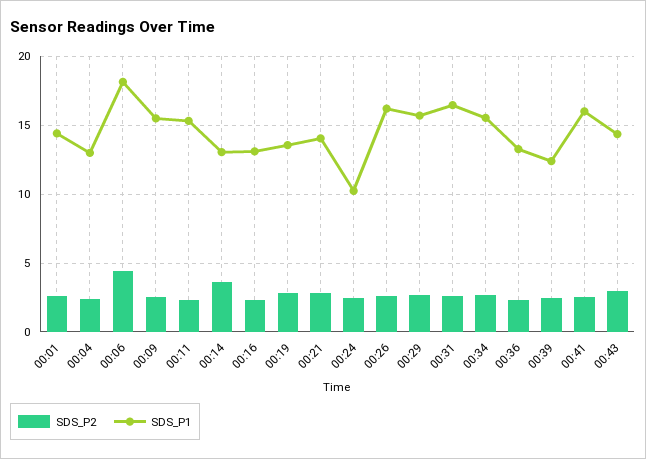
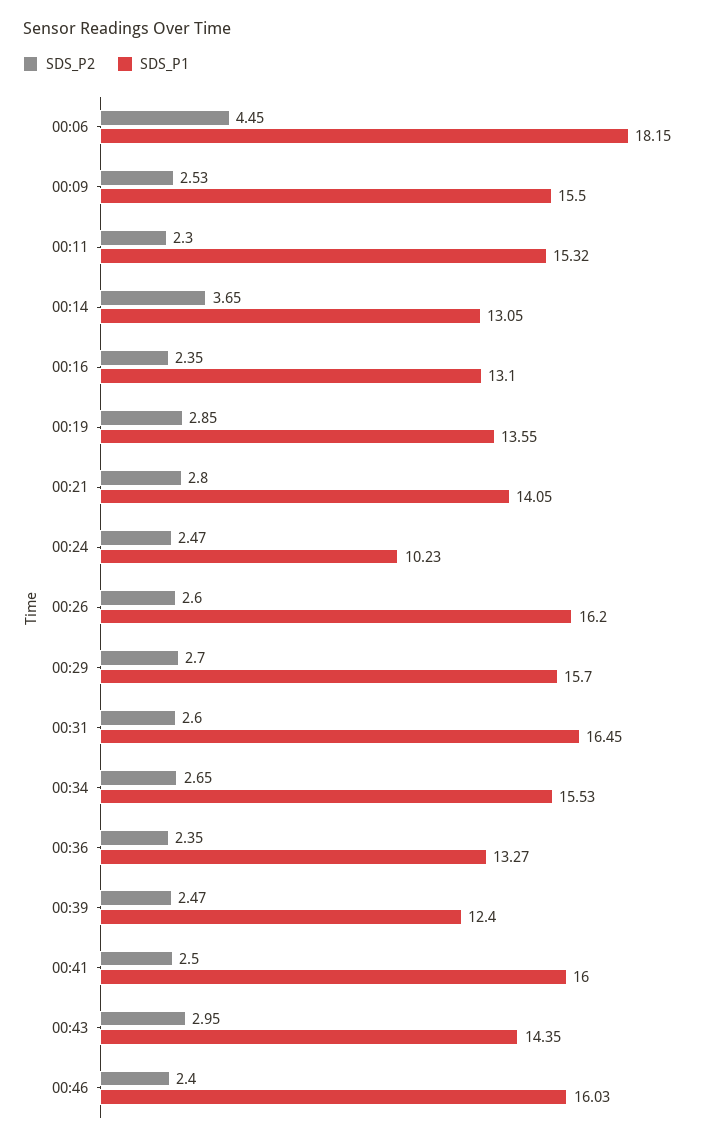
SDS_P2, 00:01: 2.5 -> none
SDS_P1, 00:01: 14.5 -> none
SDS_P2, 00:04: 2.5 -> none
SDS_P1, 00:04: 13 -> none
SDS_P2, 00:46: none -> 2.4
SDS_P1, 00:46: none -> 16.03

